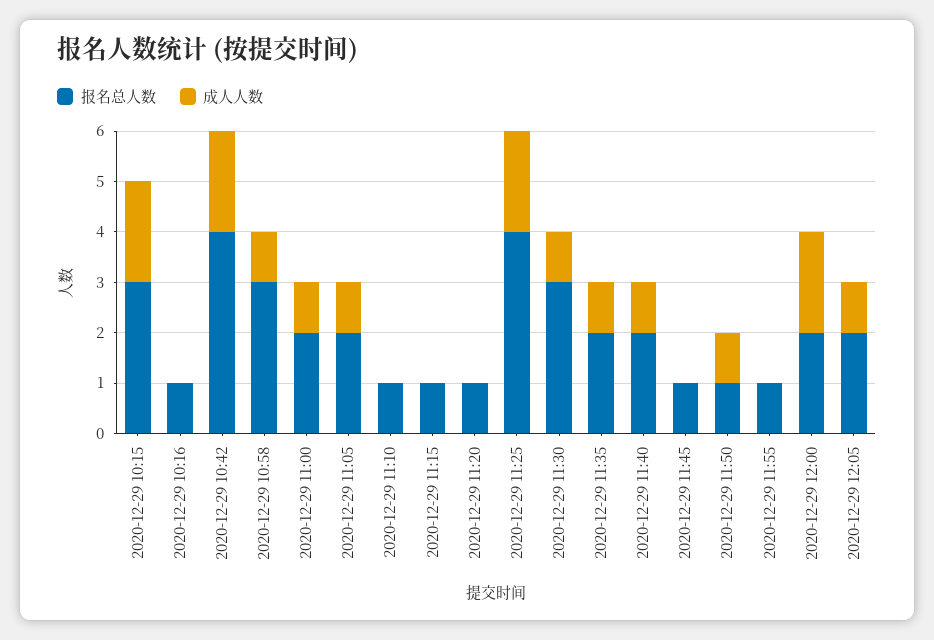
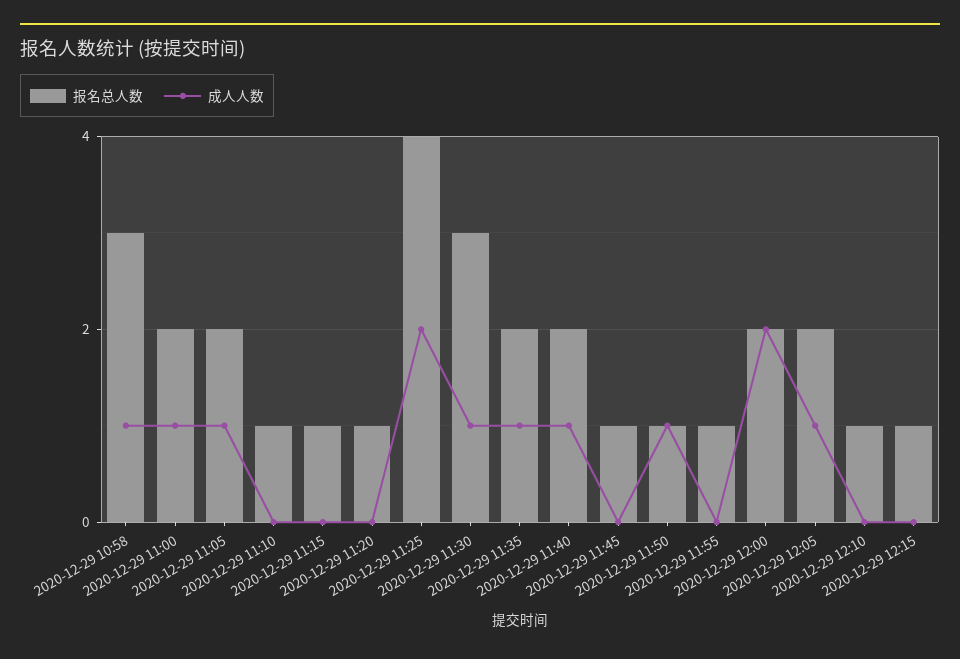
报名总人数, 2020-12-29 10:15: 3 -> none
成人人数, 2020-12-29 10:15: 2 -> none
报名总人数, 2020-12-29 10:16: 1 -> none
成人人数, 2020-12-29 10:16: 0 -> none
报名总人数, 2020-12-29 10:42: 4 -> none
成人人数, 2020-12-29 10:42: 2 -> none
报名总人数, 2020-12-29 12:10: none -> 1
成人人数, 2020-12-29 12:10: none -> 0
报名总人数, 2020-12-29 12:15: none -> 1
成人人数, 2020-12-29 12:15: none -> 0

